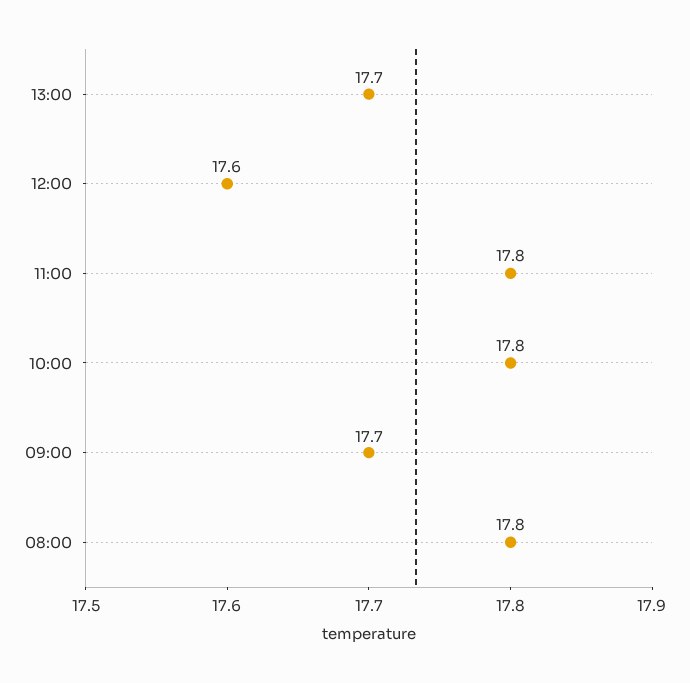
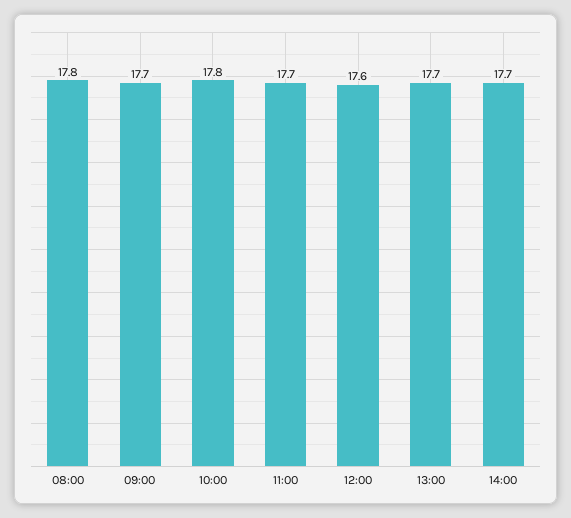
11:00: 17.8 -> 17.7
14:00: none -> 17.7

